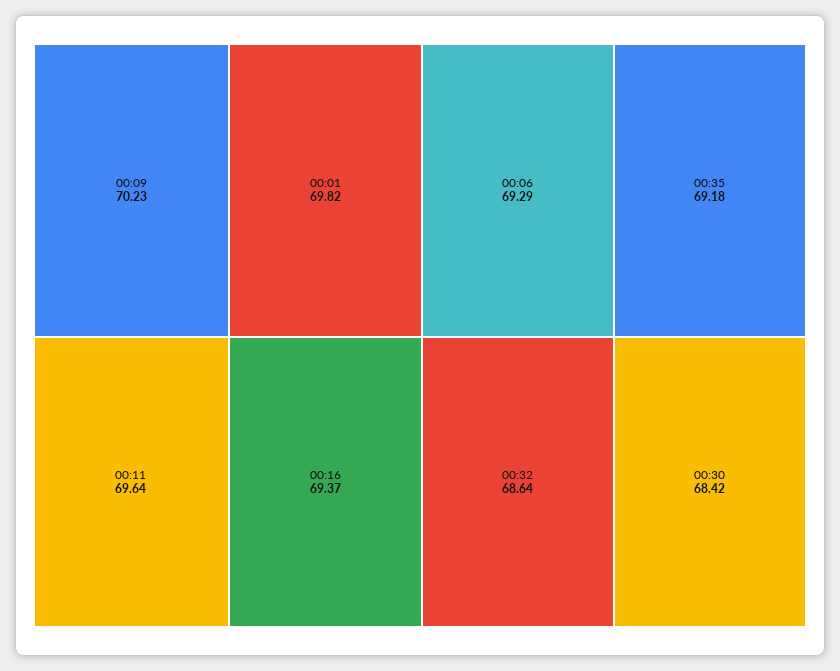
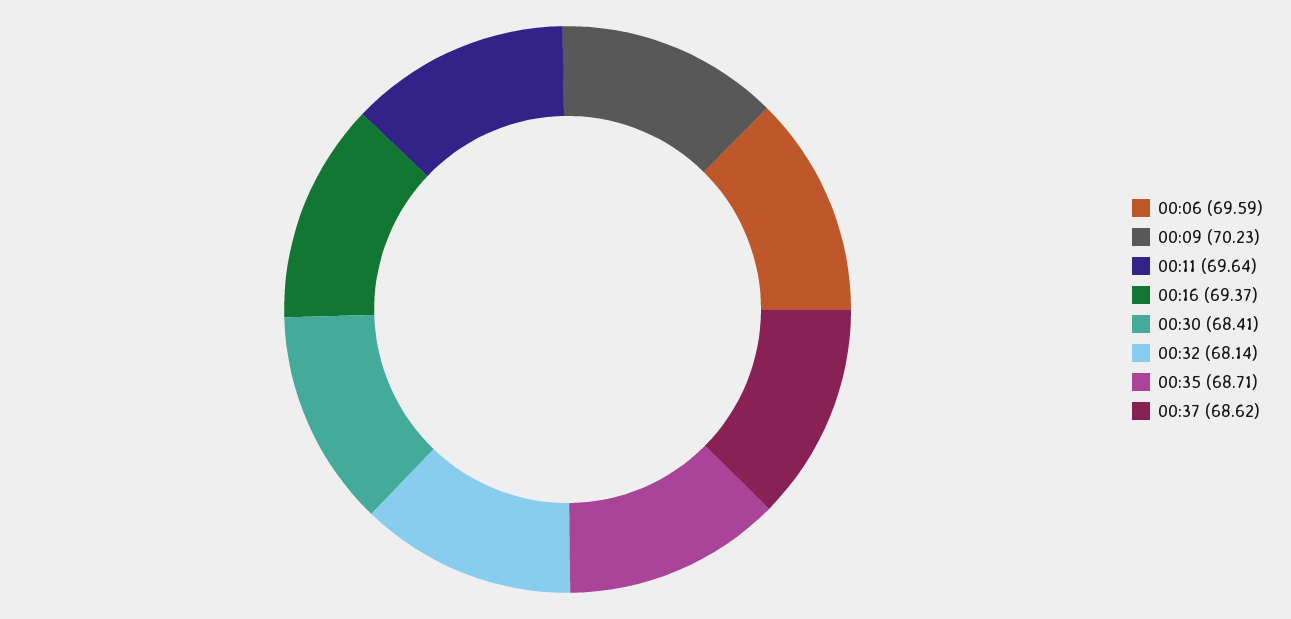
00:01: 69.82 -> none
00:06: 69.29 -> 69.59
00:35: 69.18 -> 68.71
00:32: 68.64 -> 68.14
00:30: 68.42 -> 68.41
00:37: none -> 68.62

